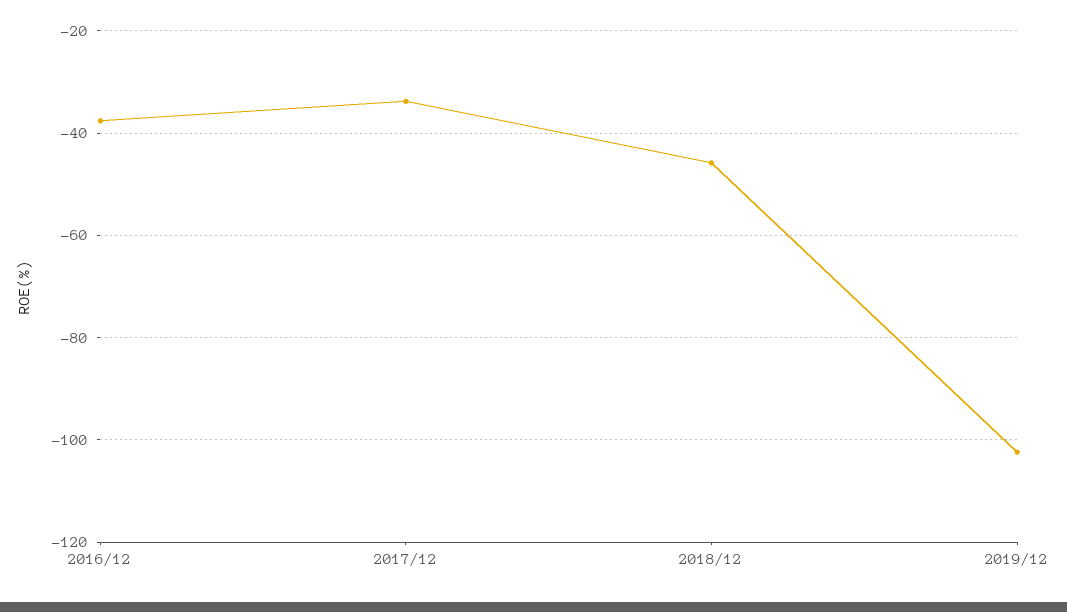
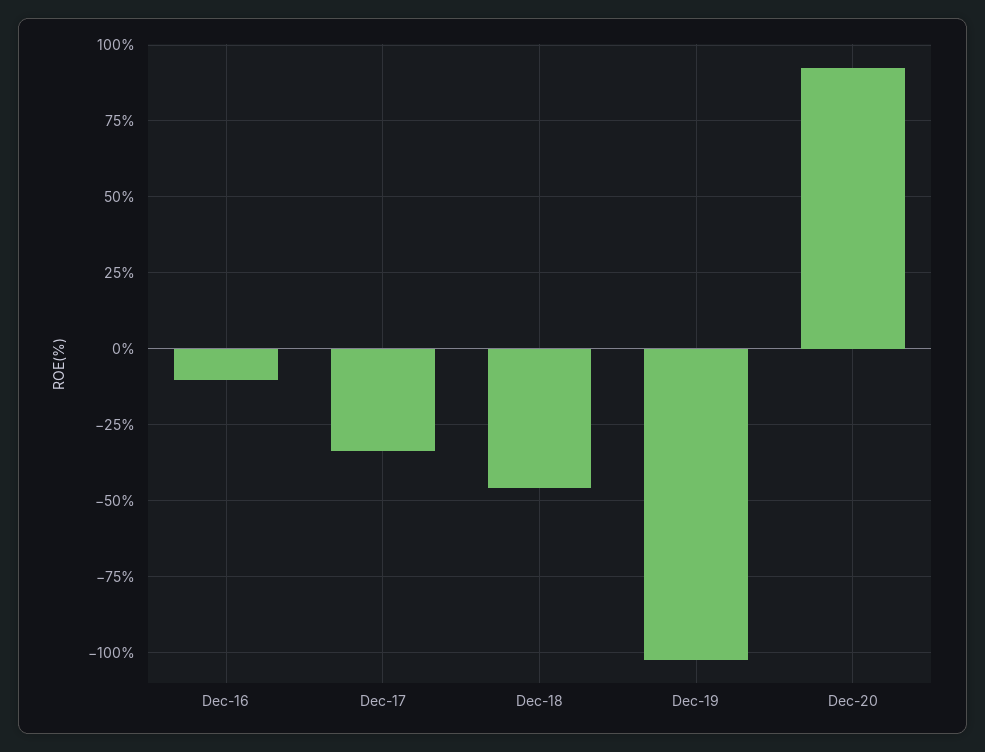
2016/12: -38 -> -10
Dec-20: none -> 92.5

